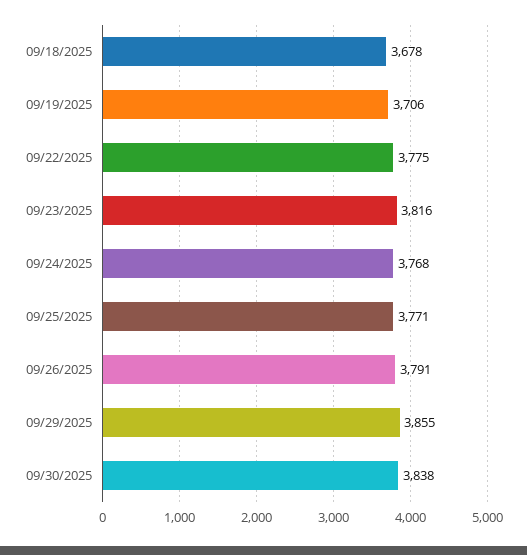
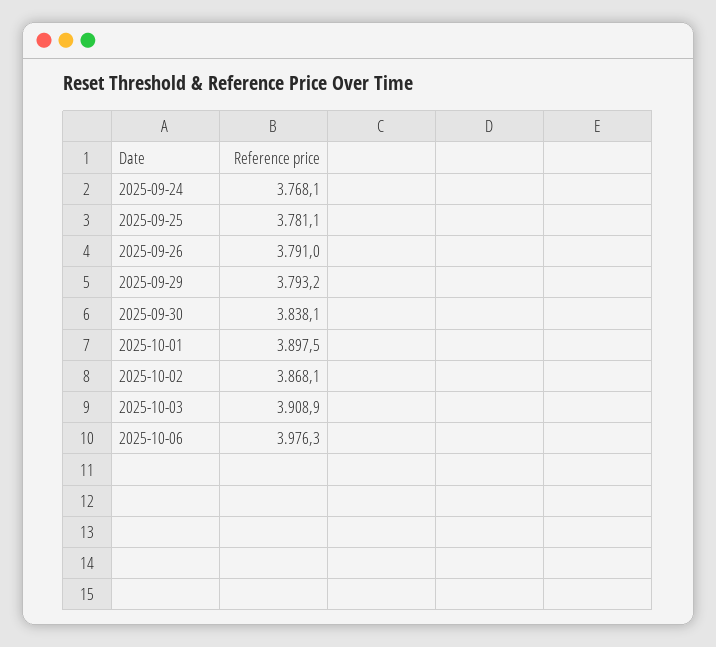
09/18/2025: 3678 -> none
09/19/2025: 3706 -> none
09/22/2025: 3775 -> none
09/23/2025: 3816 -> none
09/25/2025: 3771 -> 3781.1
09/29/2025: 3855 -> 3793.2
2025-10-01: none -> 3897.5
2025-10-02: none -> 3868.1
2025-10-03: none -> 3908.9
2025-10-06: none -> 3976.3

